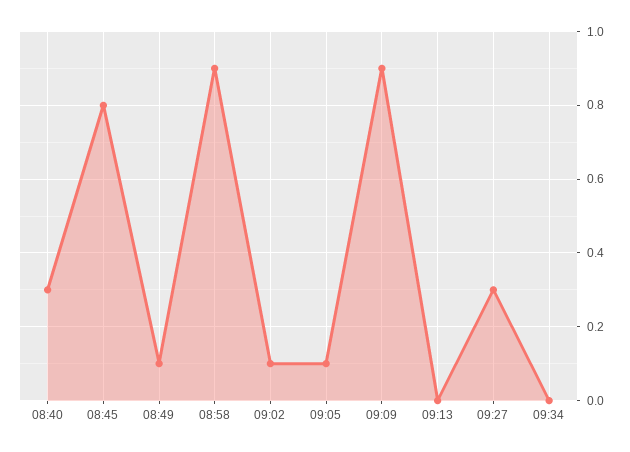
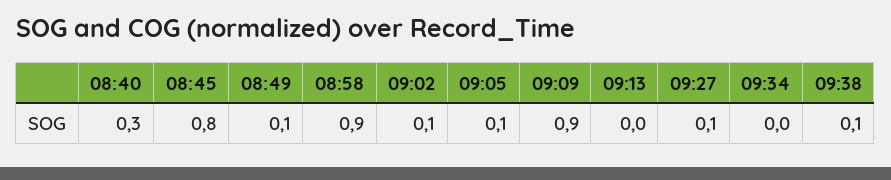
09:27: 0.3 -> 0.1
09:38: none -> 0.1

